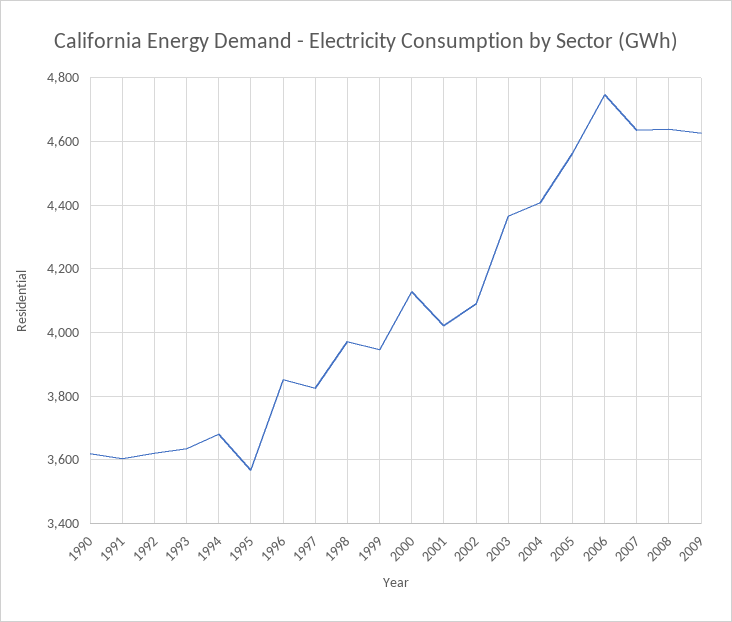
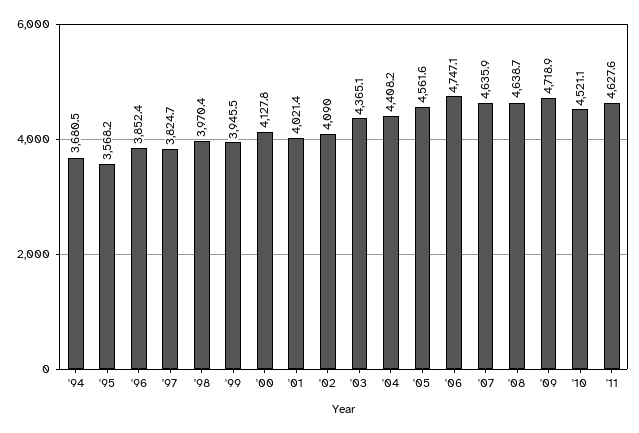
1990: 3620 -> none
1991: 3600 -> none
1992: 3620 -> none
1993: 3640 -> none
2009: 4620 -> 4718.9
'10: none -> 4521.1
'11: none -> 4627.6

